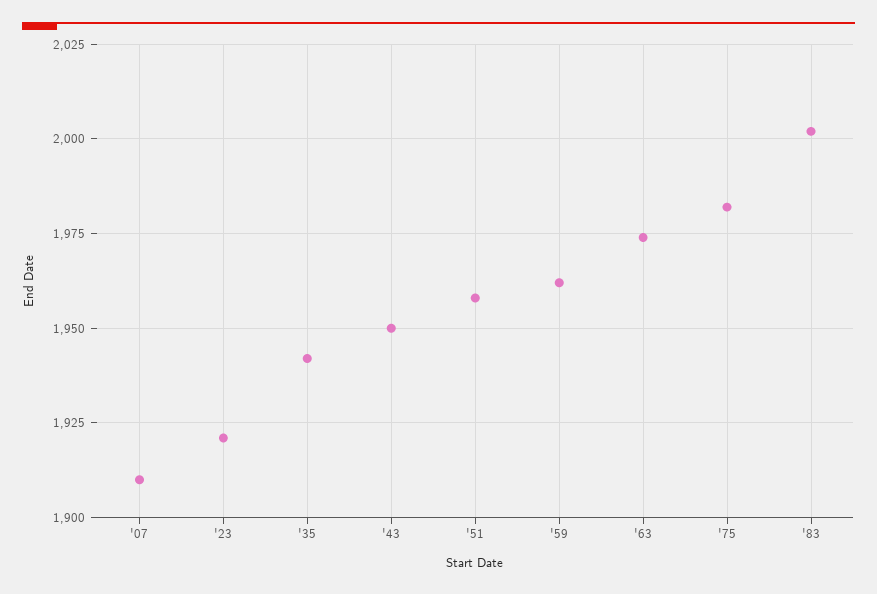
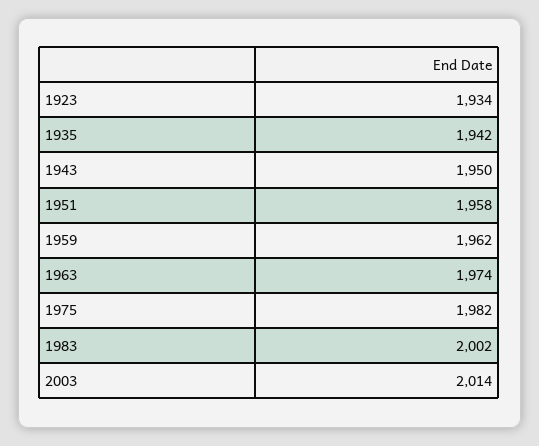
'07: 1910 -> none
'23: 1920 -> 1934
2003: none -> 2014

